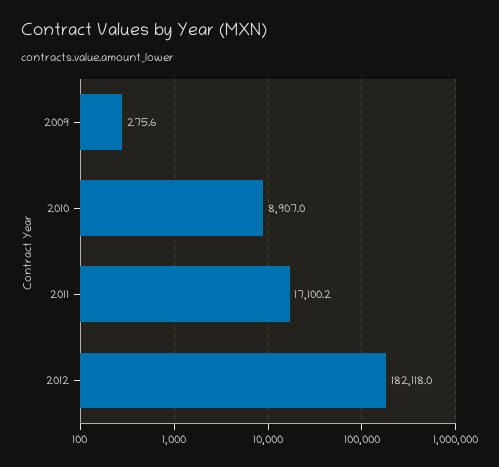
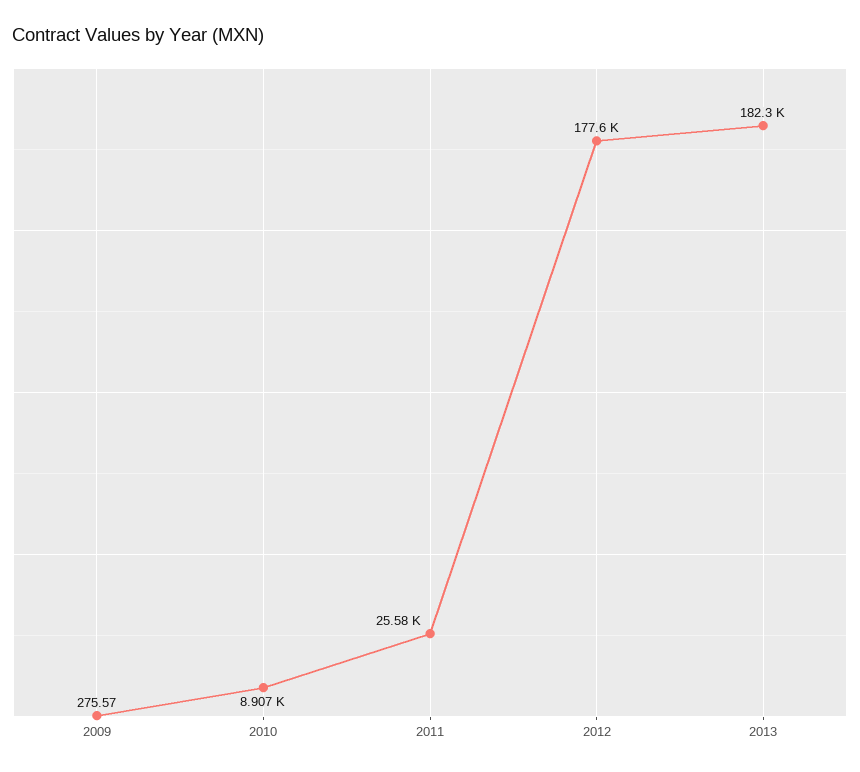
2011: 17100.2 -> 25580
2012: 182118 -> 177600
2013: none -> 182300

